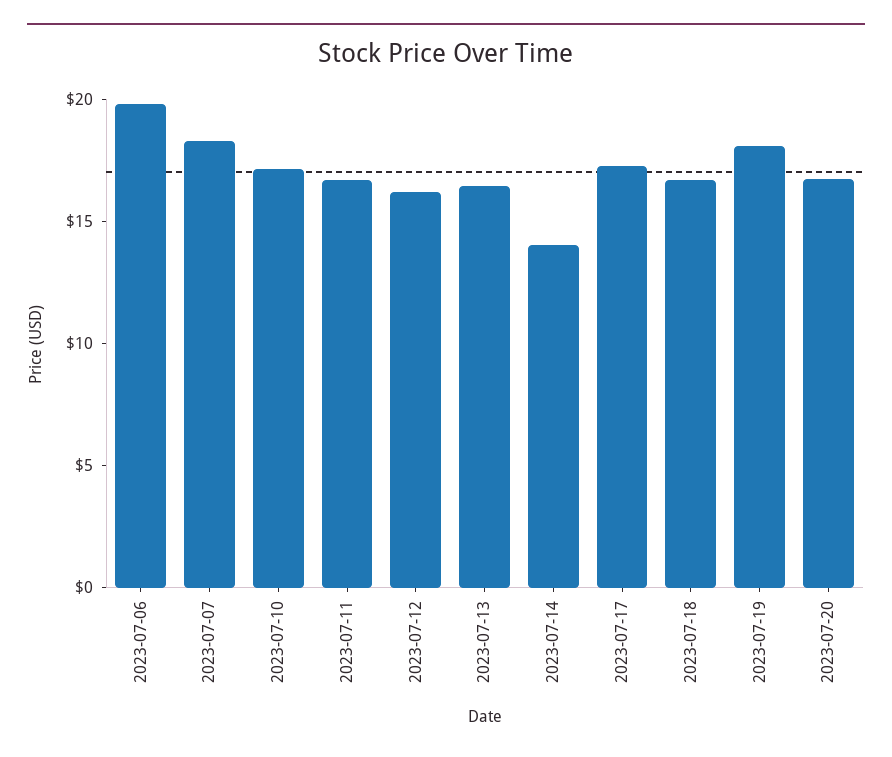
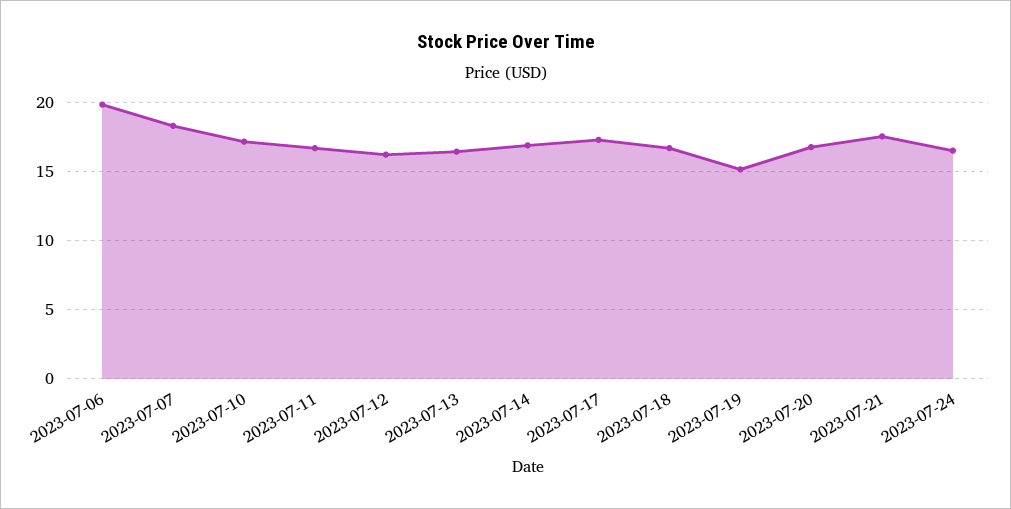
2023-07-14: 14 -> 17
2023-07-19: 18 -> 15
2023-07-21: none -> 17.5
2023-07-24: none -> 16.5

